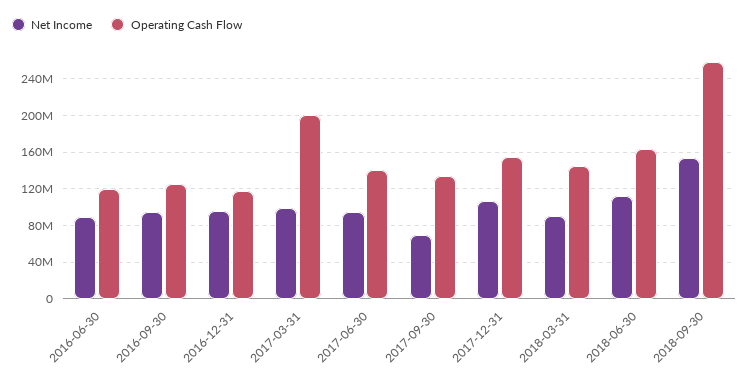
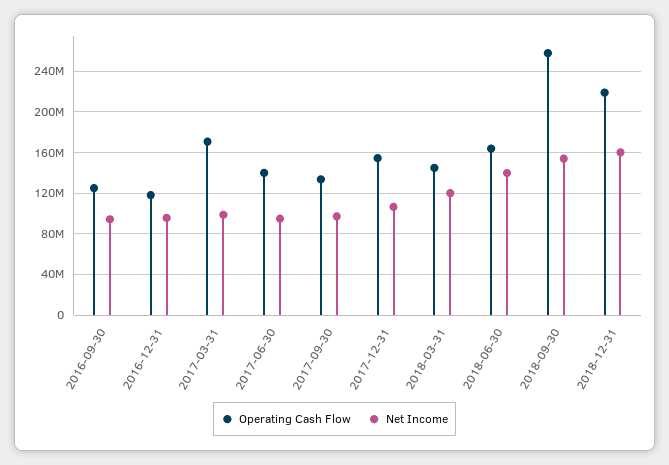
Net Income, 2016-06-30: 90000000 -> none
Operating Cash Flow, 2016-06-30: 120000000 -> none
Operating Cash Flow, 2017-03-31: 200000000 -> 170000000
Net Income, 2017-09-30: 70000000 -> 100000000
Net Income, 2018-03-31: 90000000 -> 120000000
Net Income, 2018-06-30: 110000000 -> 140000000
Operating Cash Flow, 2018-12-31: none -> 220000000
Net Income, 2018-12-31: none -> 160000000

